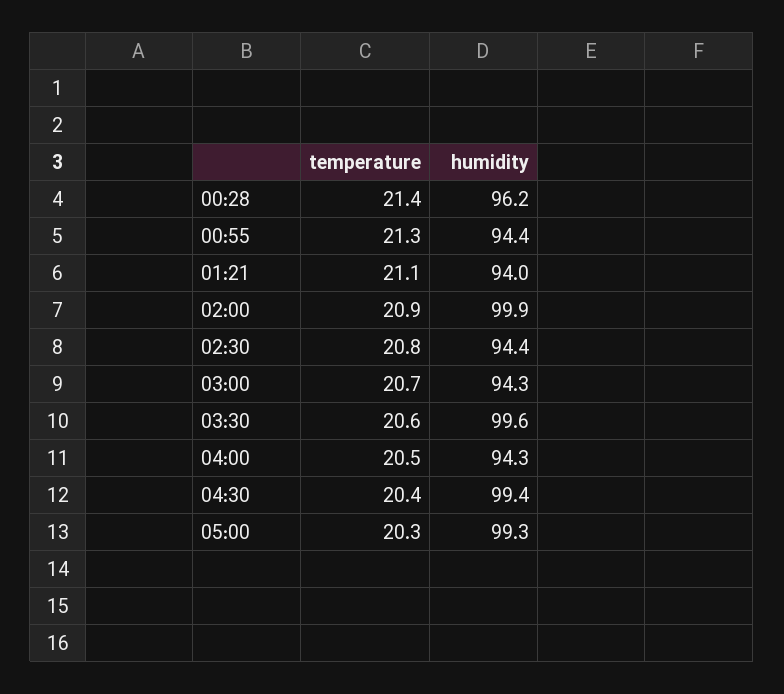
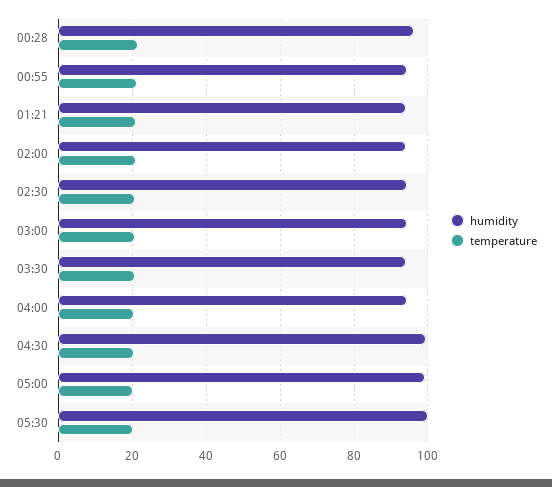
humidity, 02:00: 99.9 -> 94
humidity, 03:30: 99.6 -> 94
humidity, 05:30: none -> 100
temperature, 05:30: none -> 20

